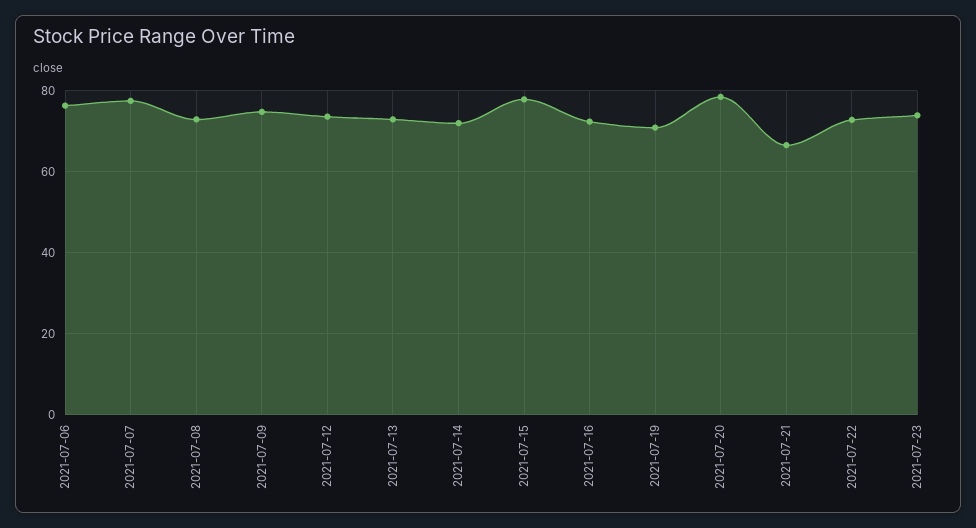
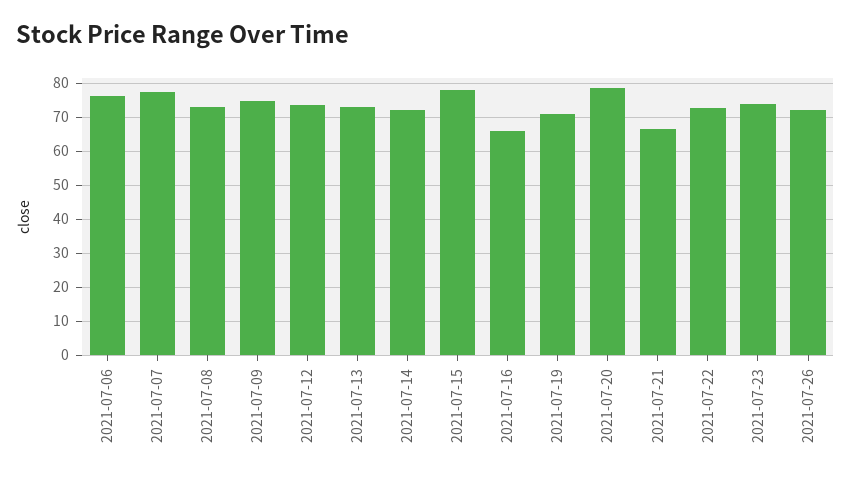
2021-07-16: 72 -> 66
2021-07-26: none -> 72

